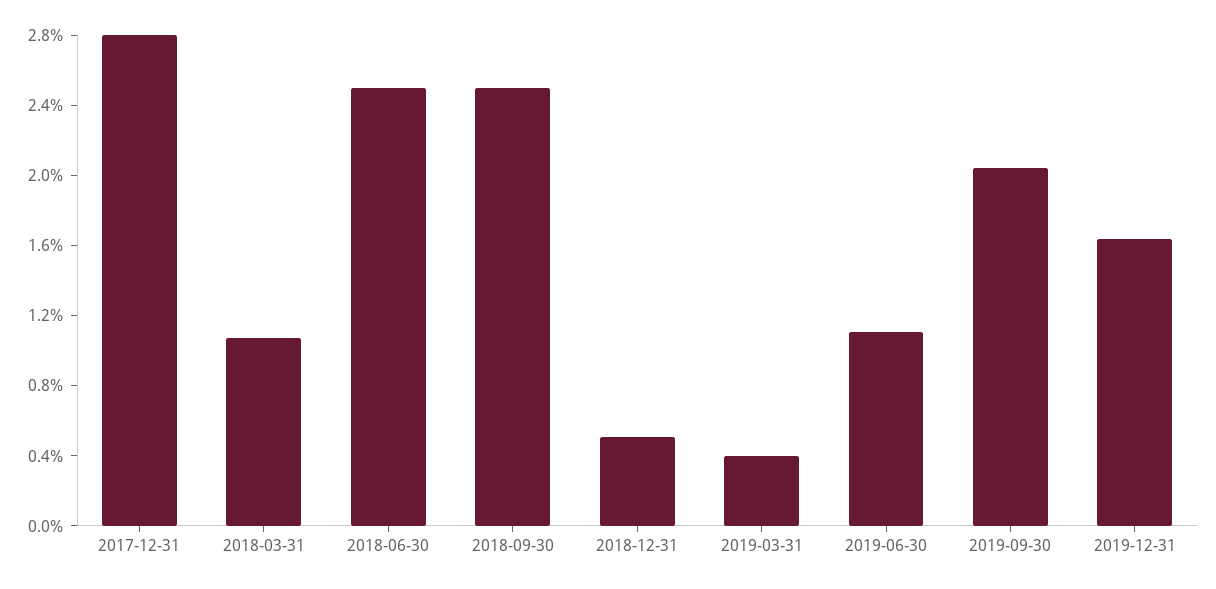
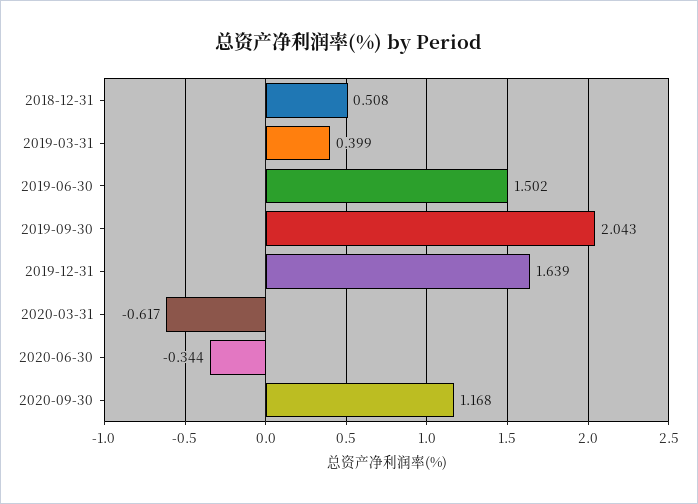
2017-12-31: 2.8 -> none
2018-03-31: 1.1 -> none
2018-06-30: 2.5 -> none
2018-09-30: 2.5 -> none
2019-06-30: 1.1 -> 1.502
2020-03-31: none -> -0.617
2020-06-30: none -> -0.344
2020-09-30: none -> 1.168

